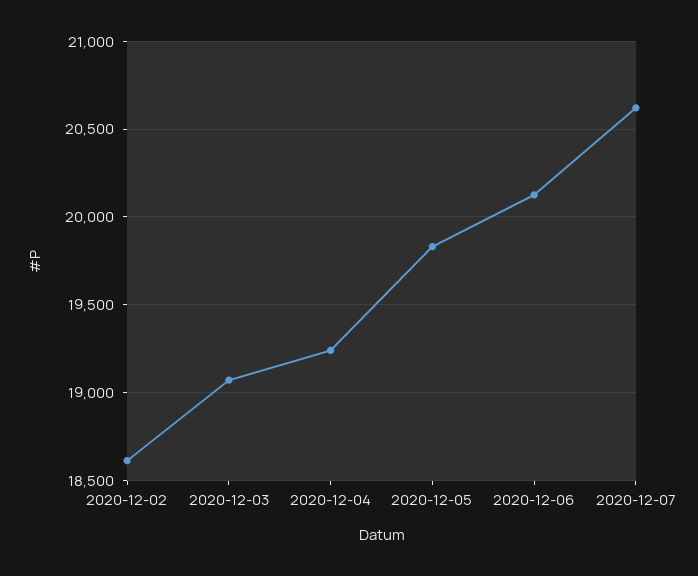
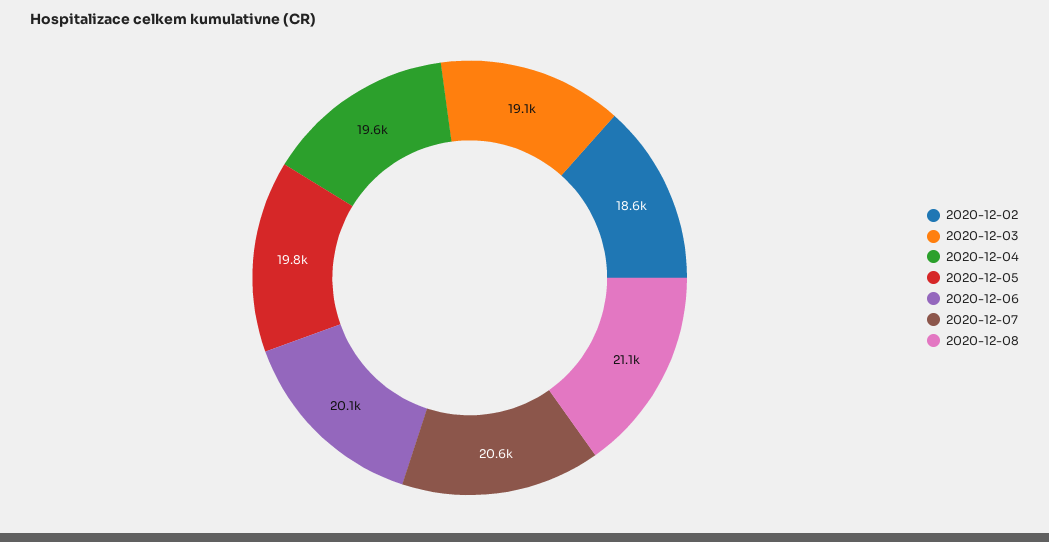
2020-12-04: 19250 -> 19600
2020-12-08: none -> 21100

